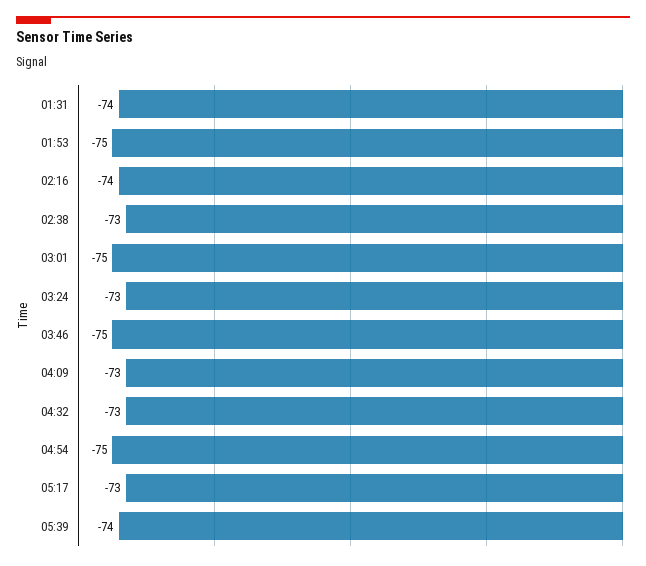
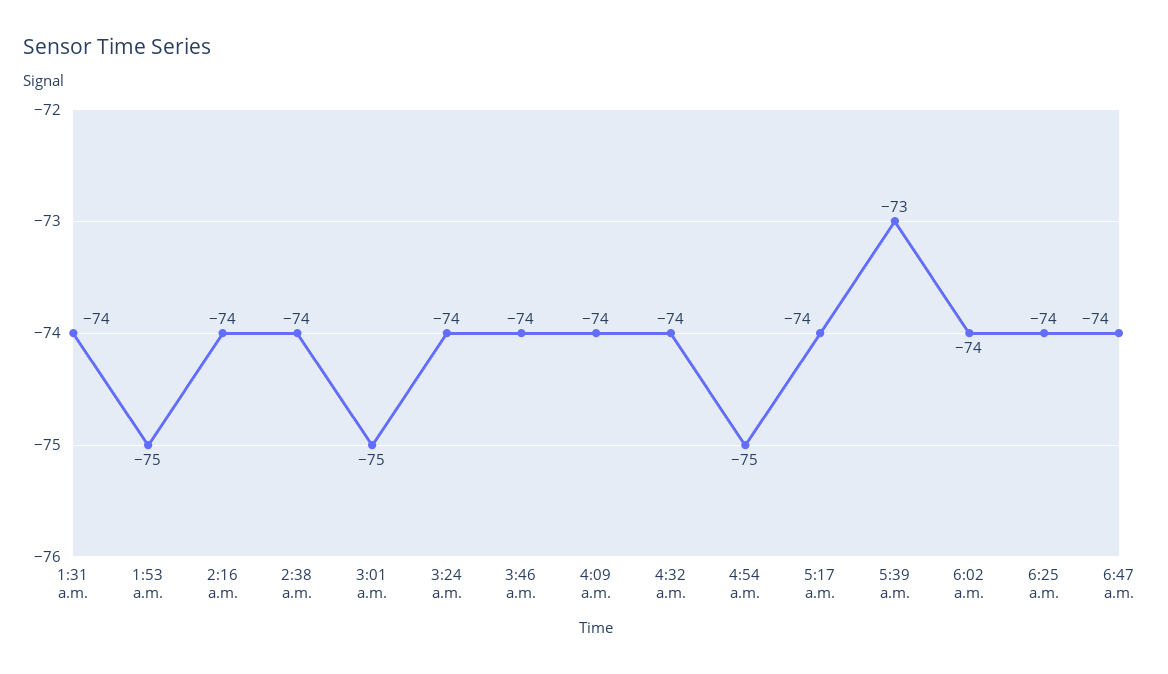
02:38: -73 -> -74
03:24: -73 -> -74
03:46: -75 -> -74
04:09: -73 -> -74
04:32: -73 -> -74
05:17: -73 -> -74
05:39: -74 -> -73
6:02 a.m.: none -> -74
6:25 a.m.: none -> -74
6:47 a.m.: none -> -74

